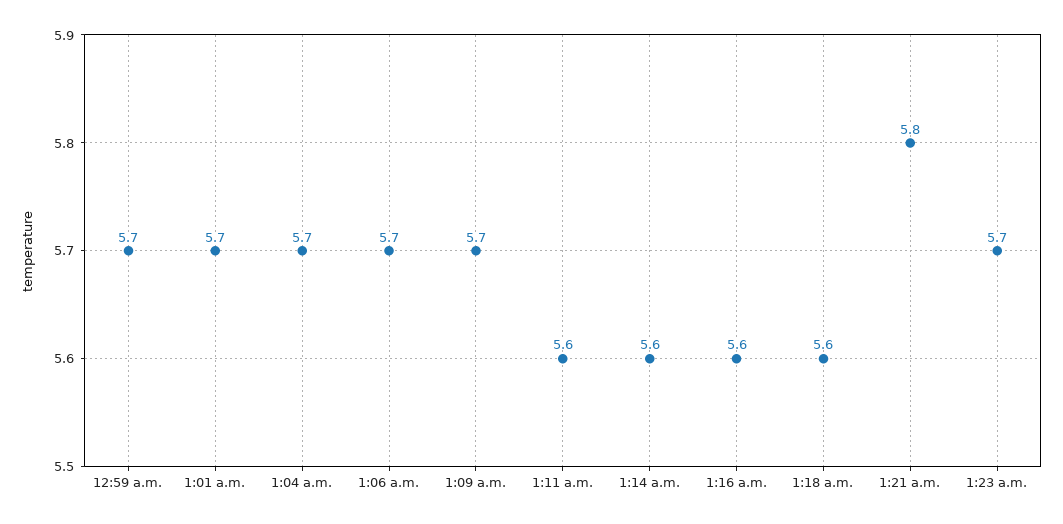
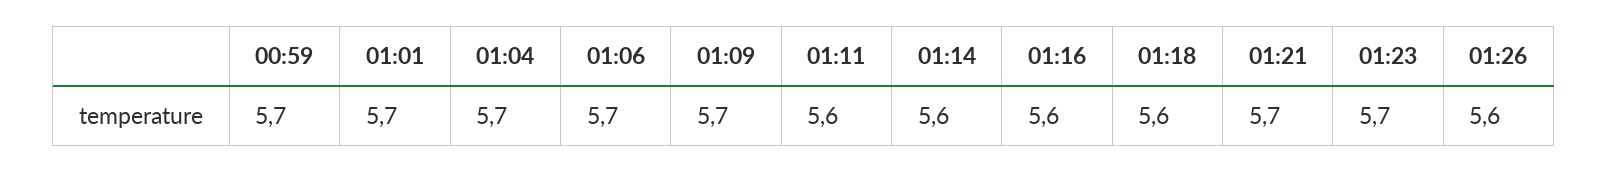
1:21 a.m.: 5.8 -> 5.7
01:26: none -> 5.6

